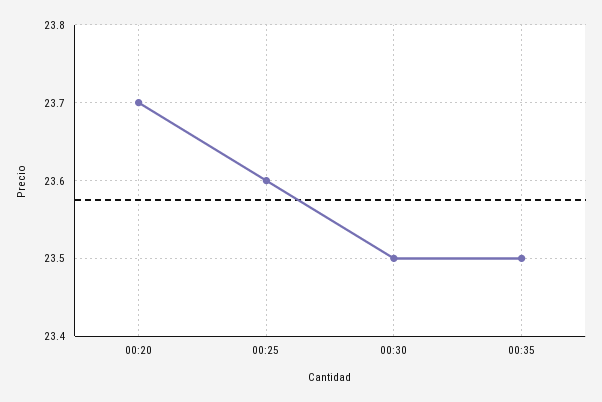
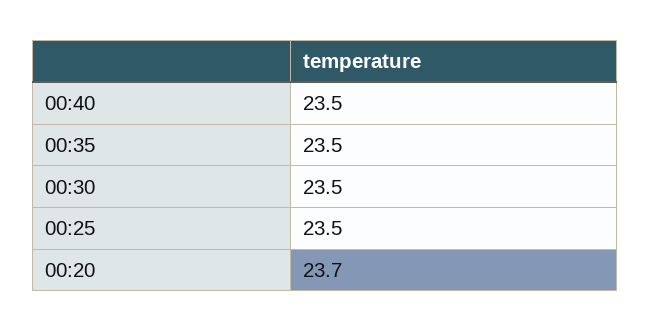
00:25: 23.6 -> 23.5
00:40: none -> 23.5

